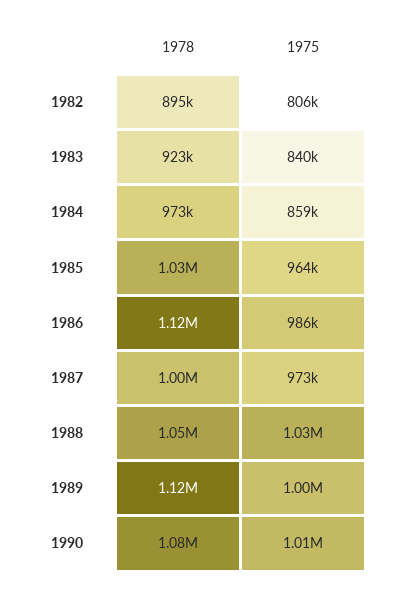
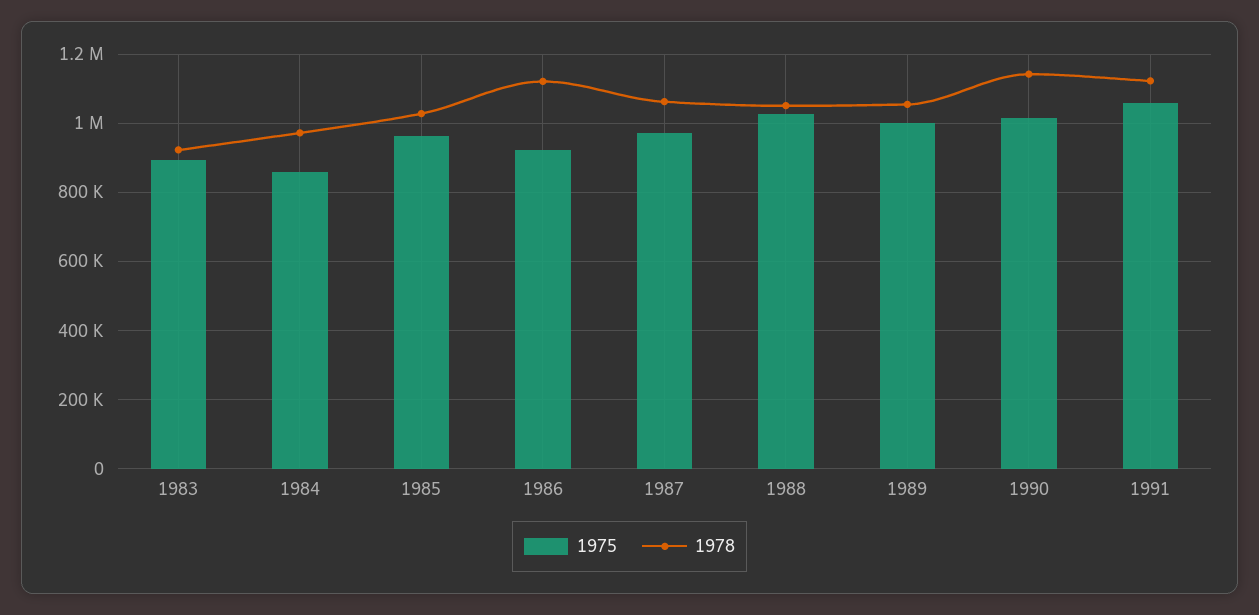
1978, 1982: 895000 -> none
1975, 1982: 806000 -> none
1975, 1983: 840000 -> 900000
1975, 1986: 986000 -> 920000
1978, 1987: 1000000 -> 1060000
1978, 1989: 1120000 -> 1060000
1978, 1990: 1080000 -> 1140000
1975, 1991: none -> 1060000
1978, 1991: none -> 1120000

